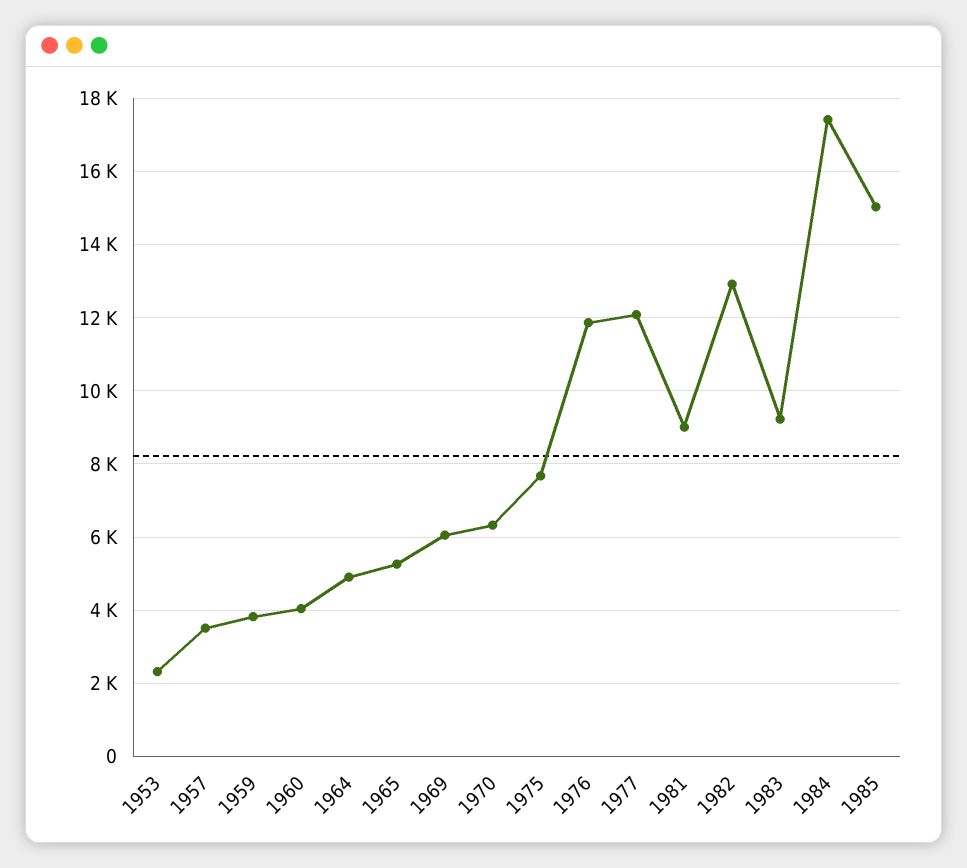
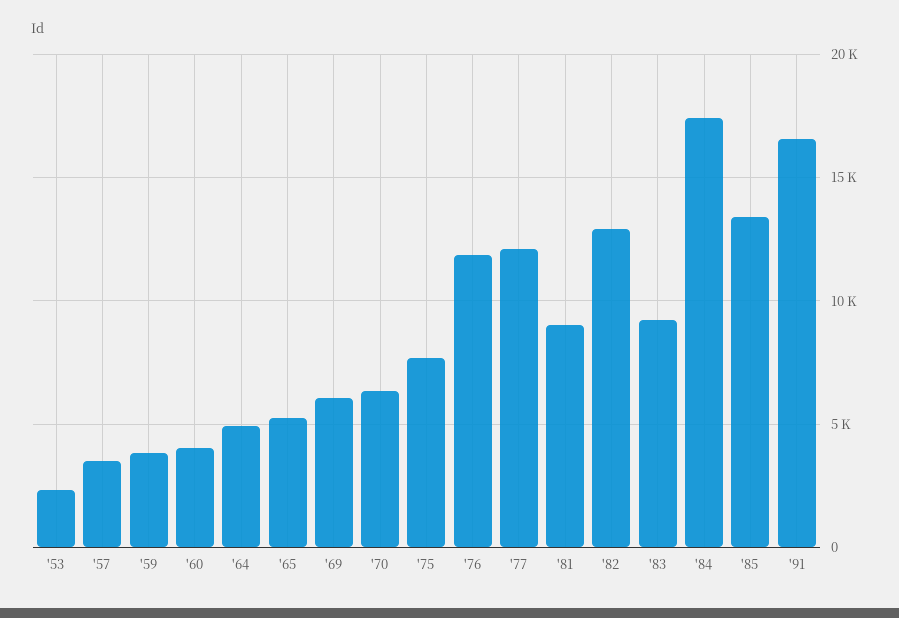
1985: 15000 -> 13500
'91: none -> 16500

